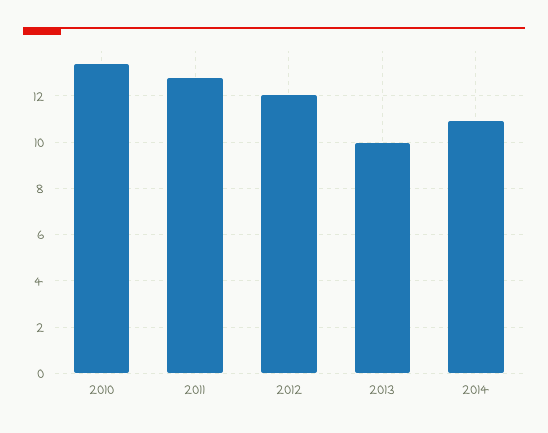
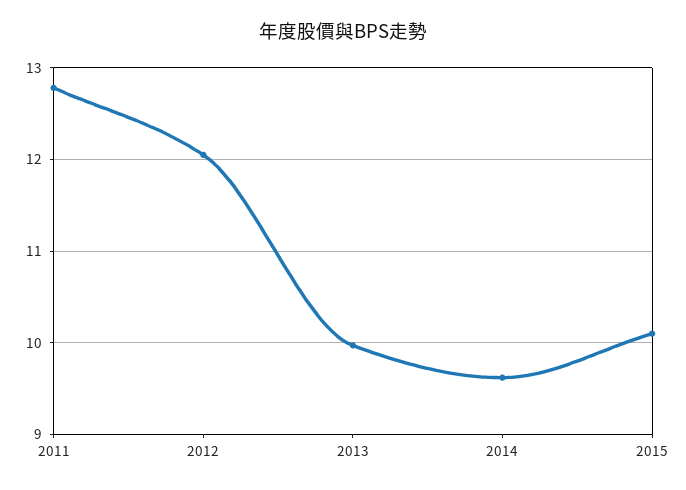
2010: 13.5 -> none
2014: 11 -> 9.6
2015: none -> 10.1

